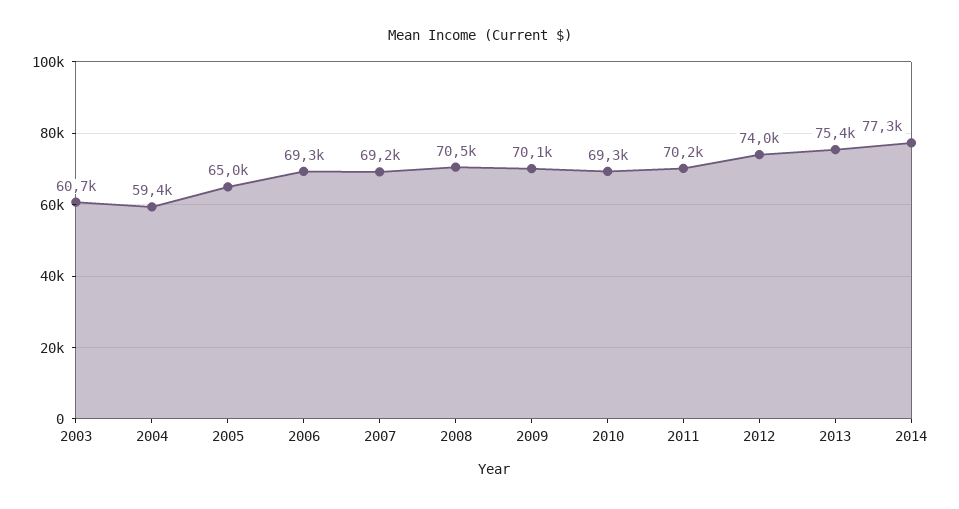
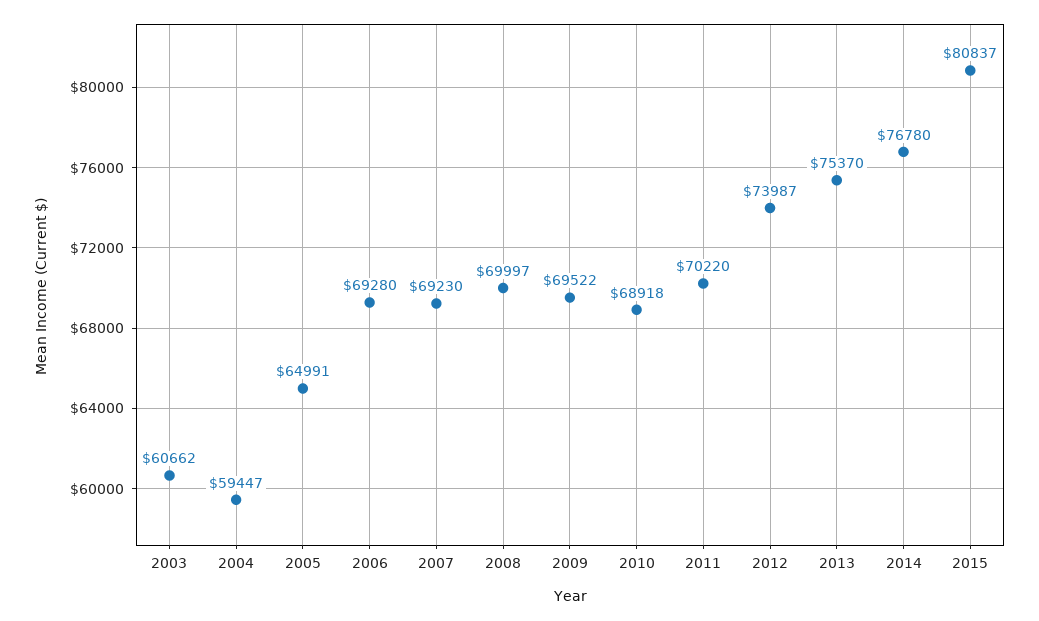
2008: 70500 -> 69997
2009: 70100 -> 69522
2010: 69300 -> 68918
2014: 77300 -> 76780
2015: none -> 80837

